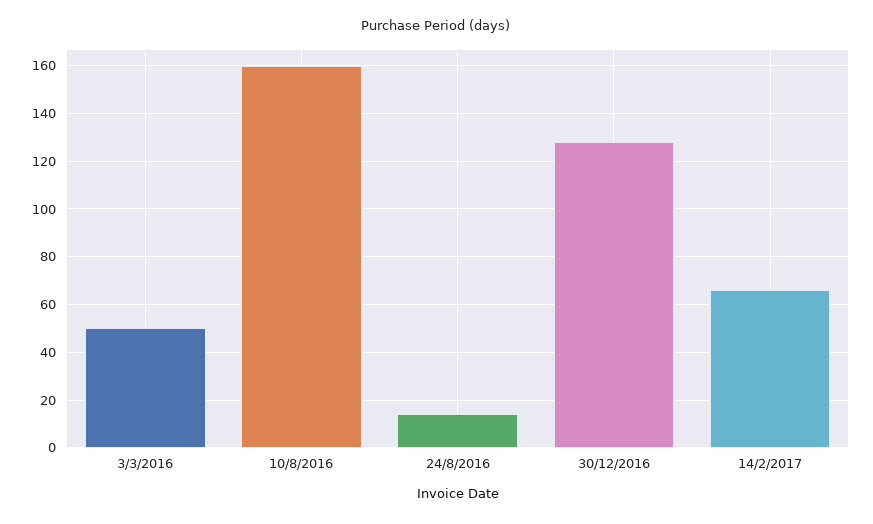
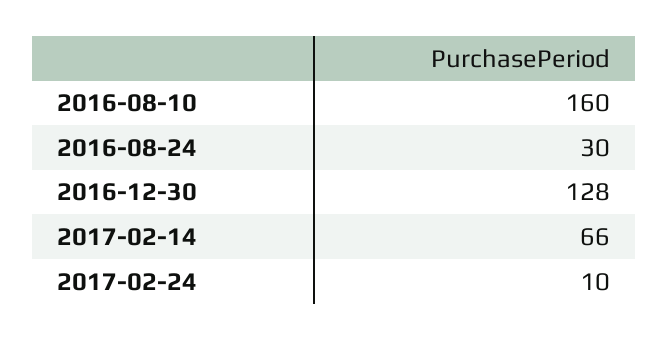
3/3/2016: 50 -> none
24/8/2016: 15 -> 30
2017-02-24: none -> 10

